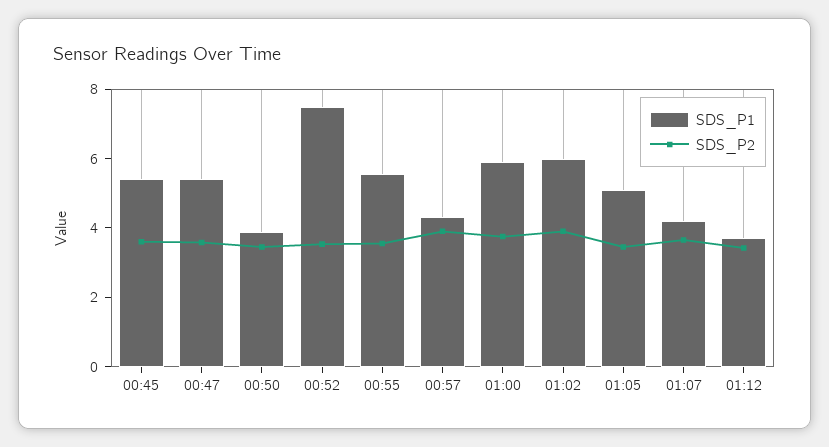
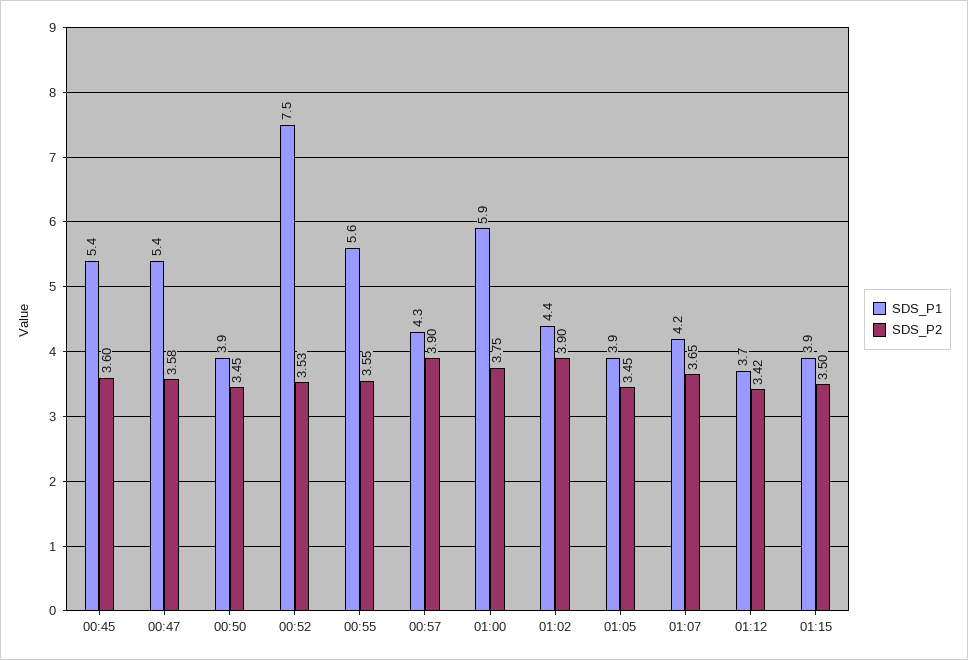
SDS_P1, 01:02: 6 -> 4.4
SDS_P1, 01:05: 5 -> 3.9
SDS_P1, 01:15: none -> 3.9
SDS_P2, 01:15: none -> 3.5

